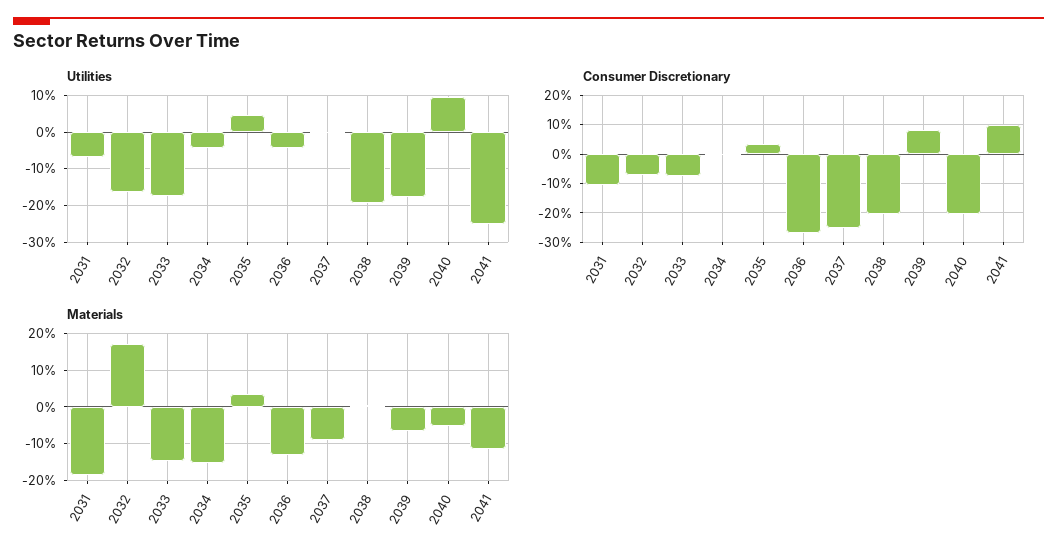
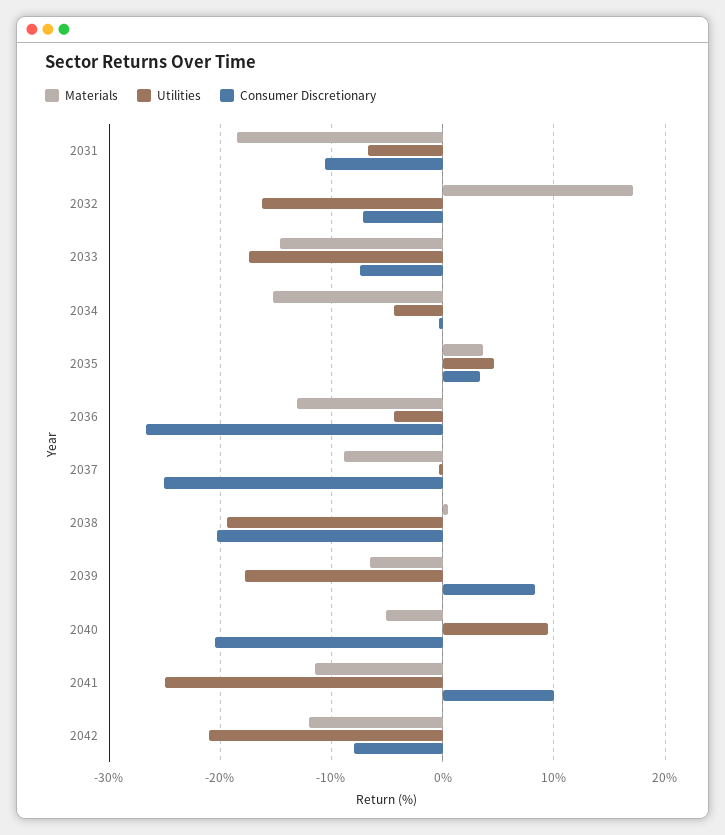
Materials, 2042: none -> -12
Utilities, 2042: none -> -21
Consumer Discretionary, 2042: none -> -8

